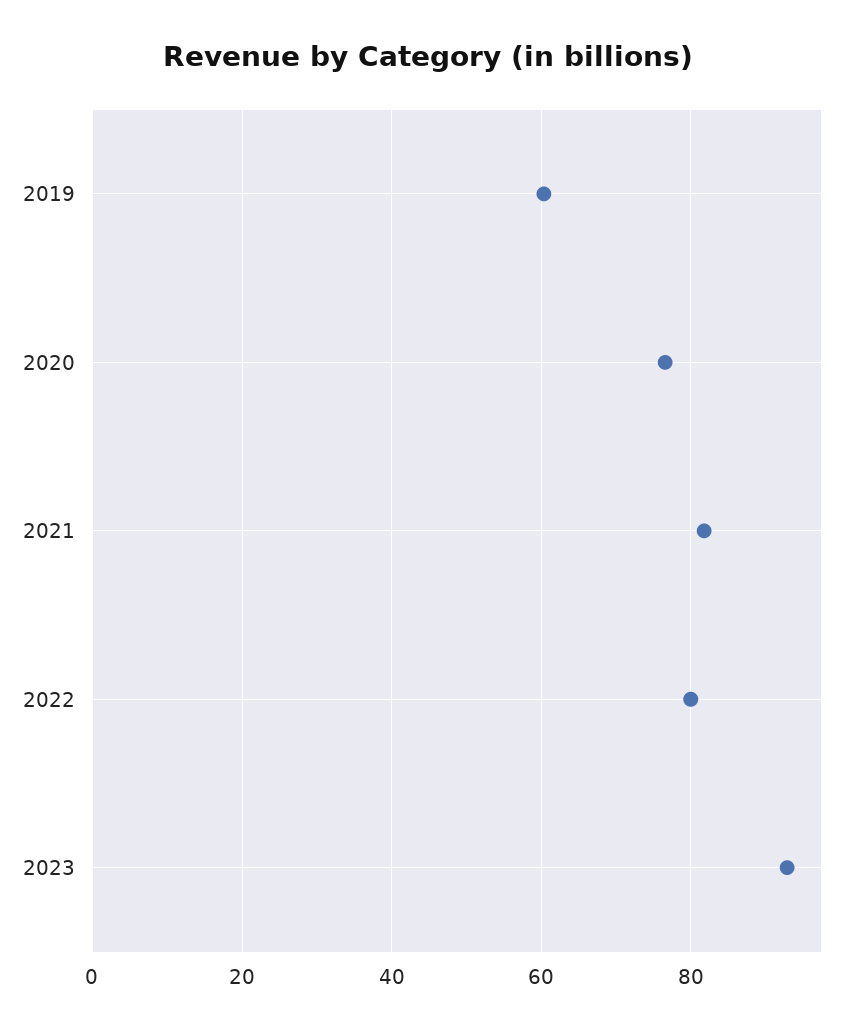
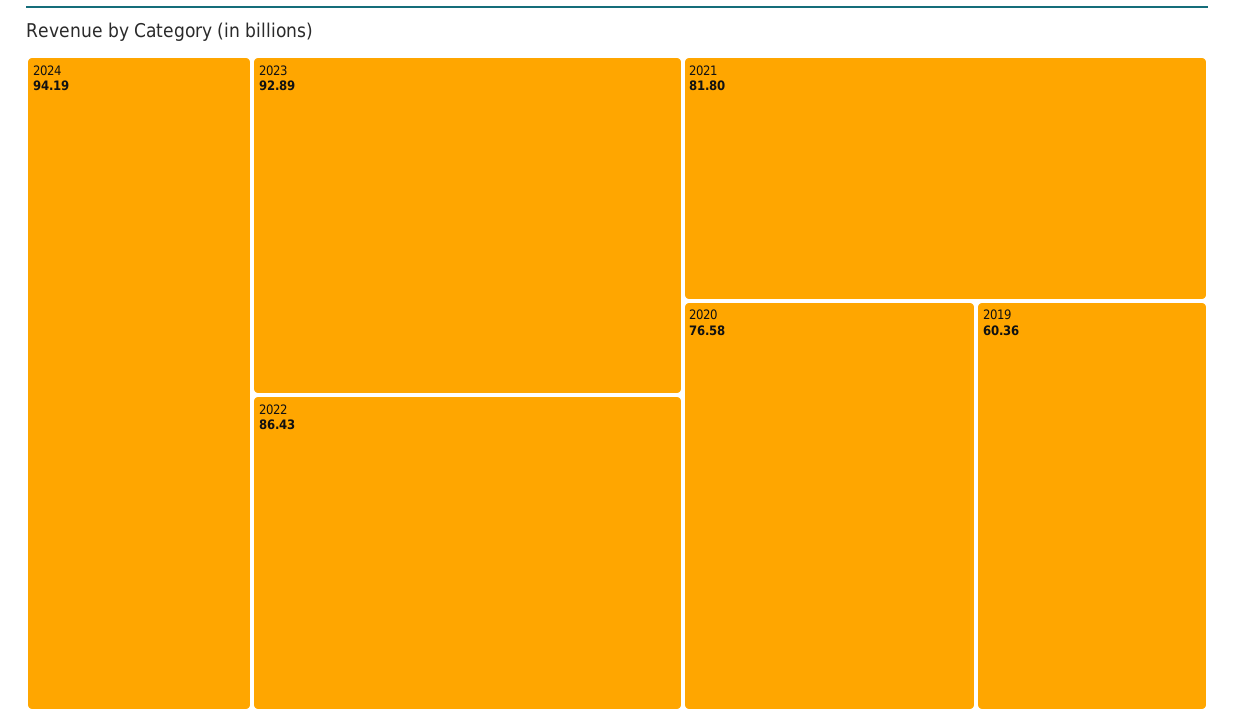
2022: 80 -> 86.43
2024: none -> 94.19

